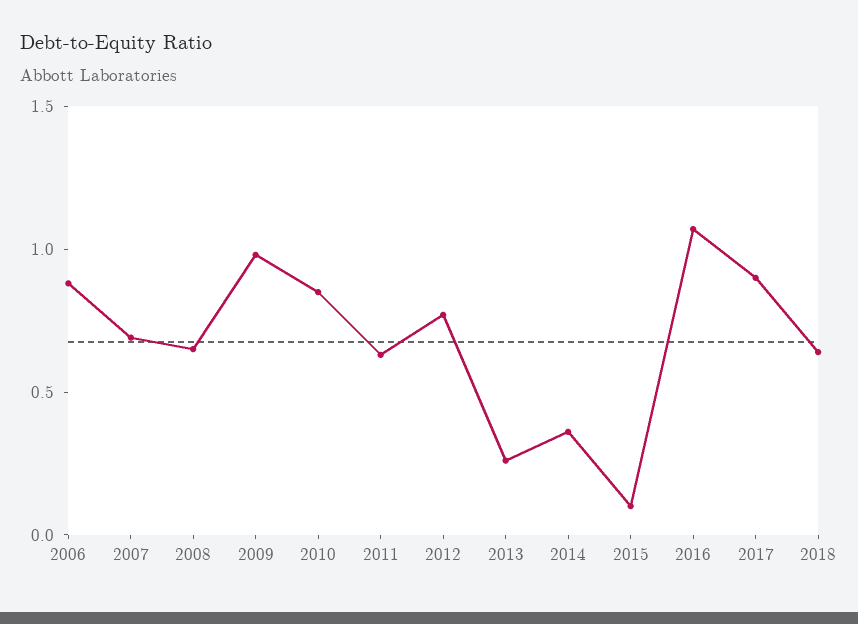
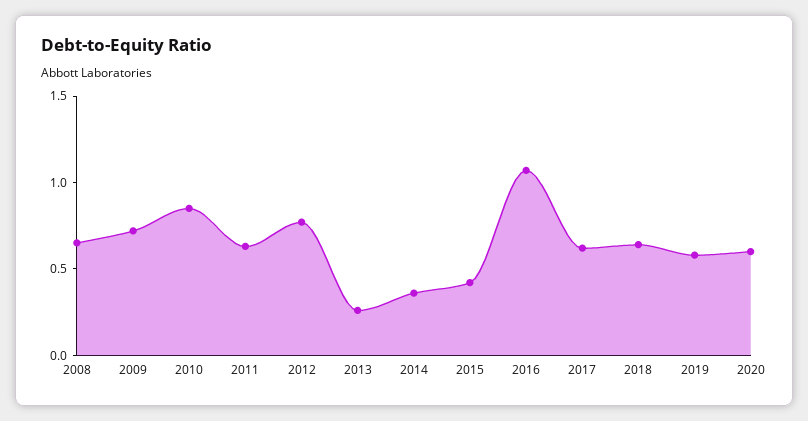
2006: 0.9 -> none
2007: 0.7 -> none
2009: 1 -> 0.7
2015: 0.1 -> 0.4
2017: 0.9 -> 0.6
2019: none -> 0.6
2020: none -> 0.6

